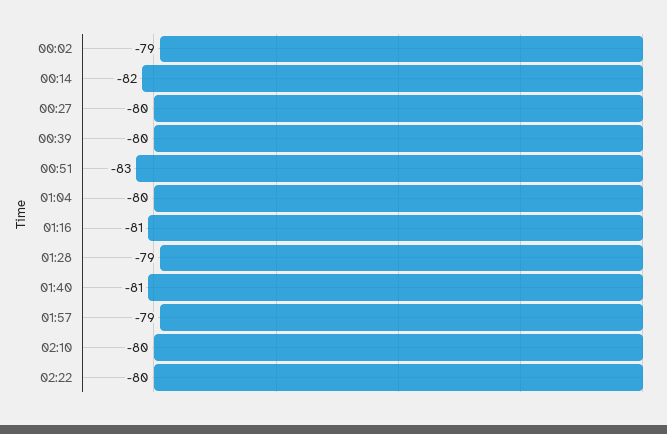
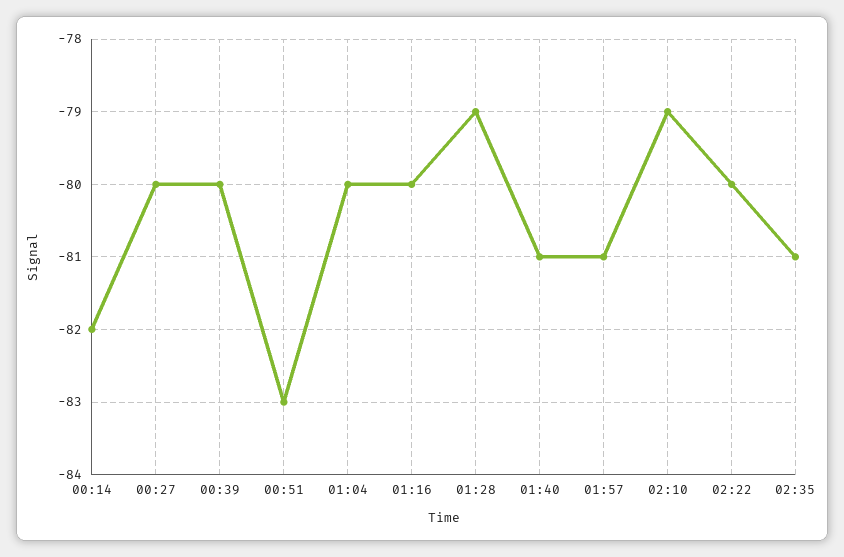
00:02: -79 -> none
01:16: -81 -> -80
01:57: -79 -> -81
02:10: -80 -> -79
02:35: none -> -81

